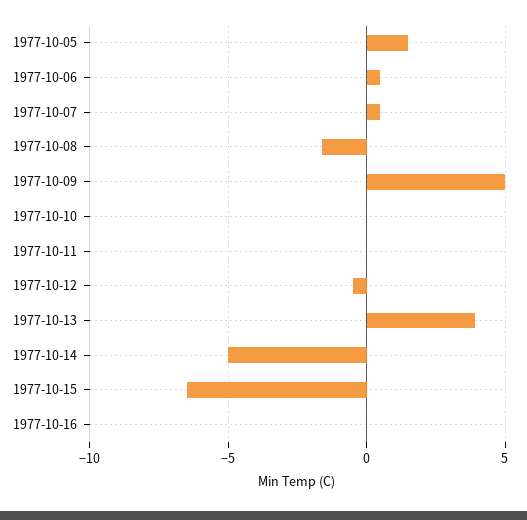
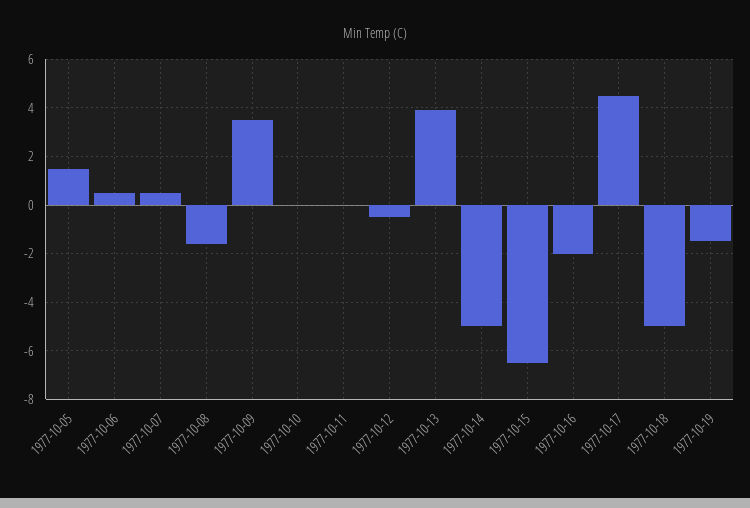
1977-10-09: 5 -> 3.5
1977-10-16: 0 -> -2
1977-10-17: none -> 4.5
1977-10-18: none -> -5
1977-10-19: none -> -1.5

